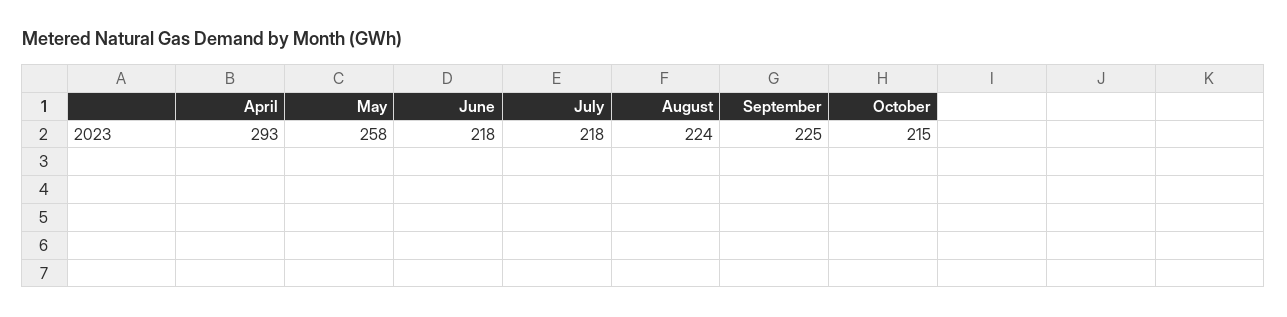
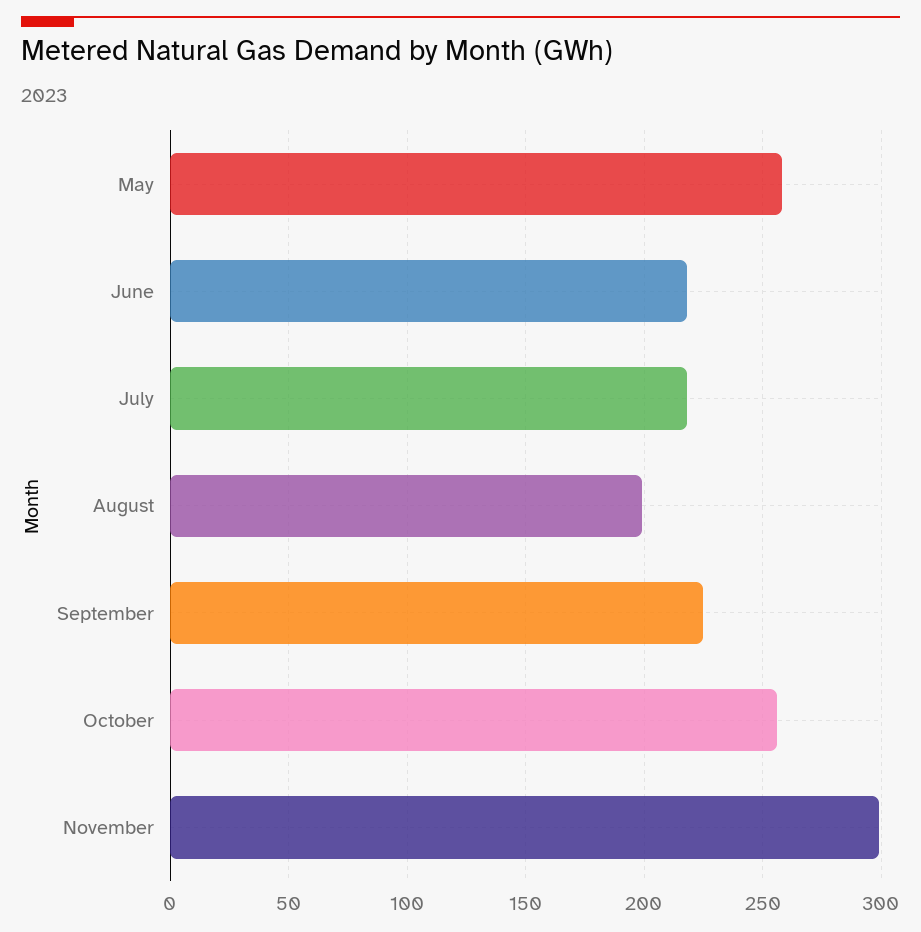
April: 293 -> none
August: 224 -> 200
October: 215 -> 255
November: none -> 300

